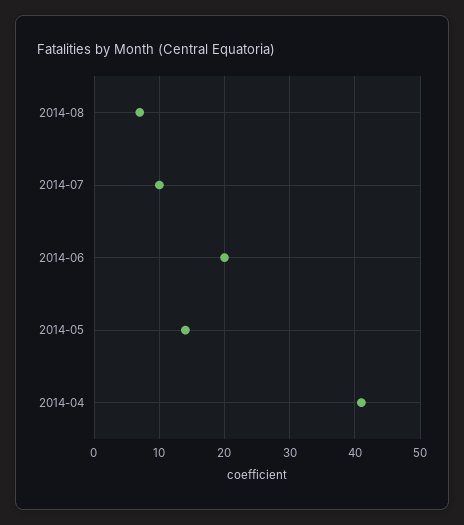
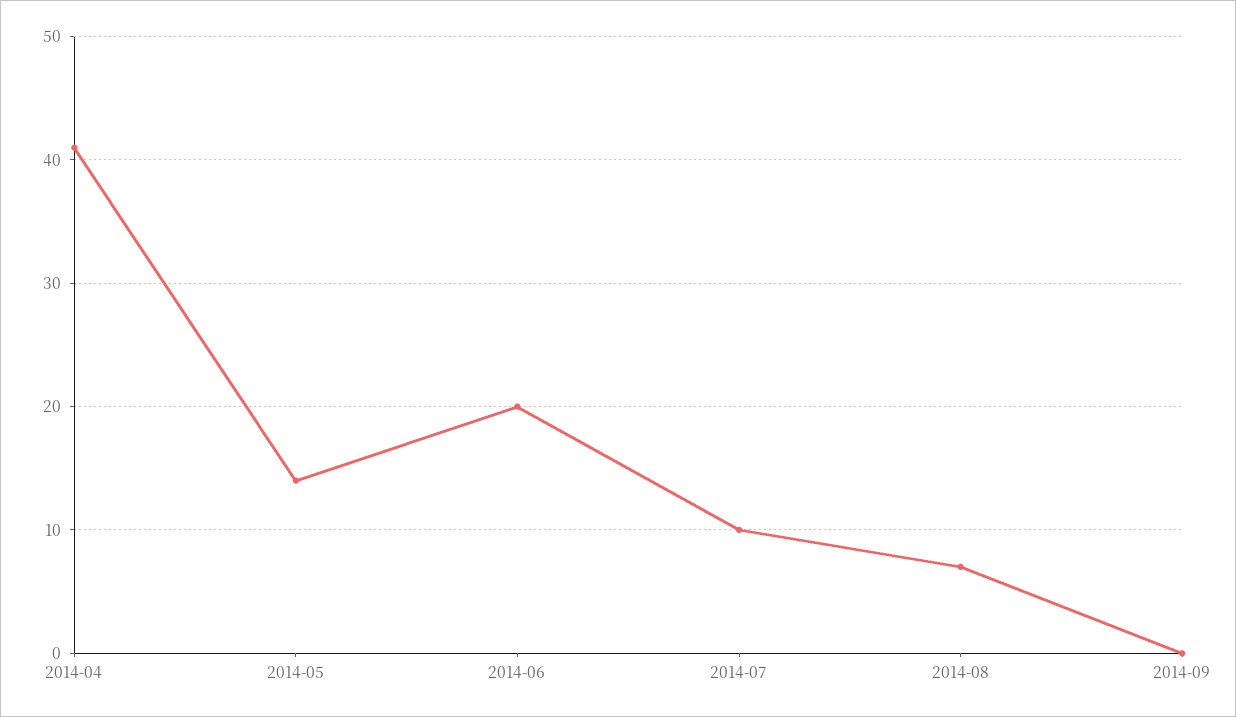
2014-09: none -> 0

